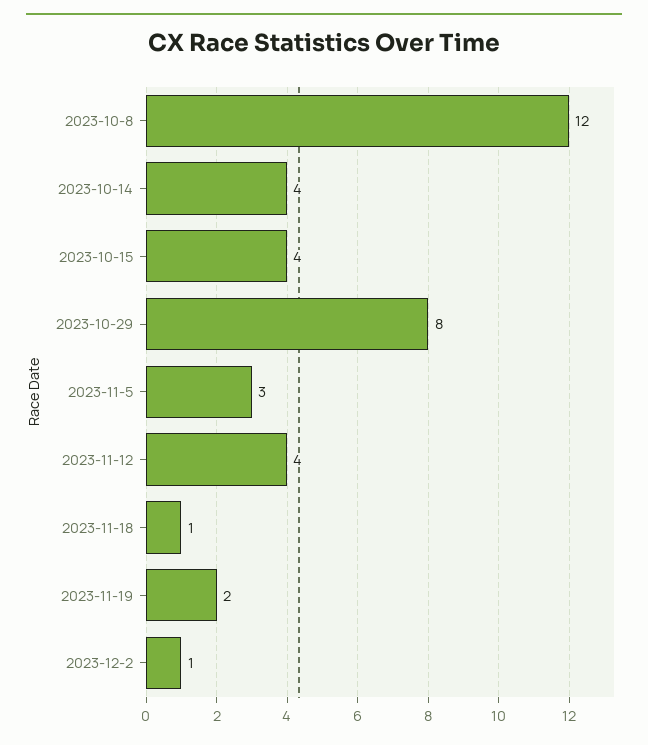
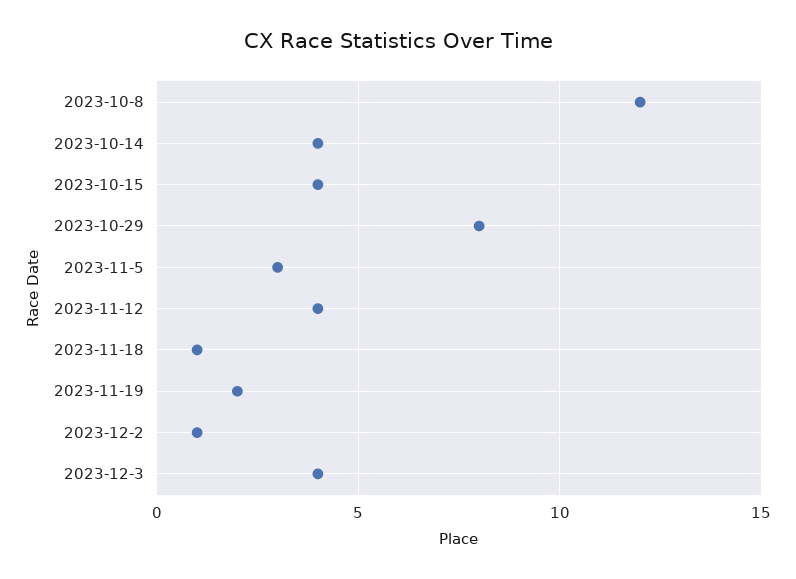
2023-12-3: none -> 4

